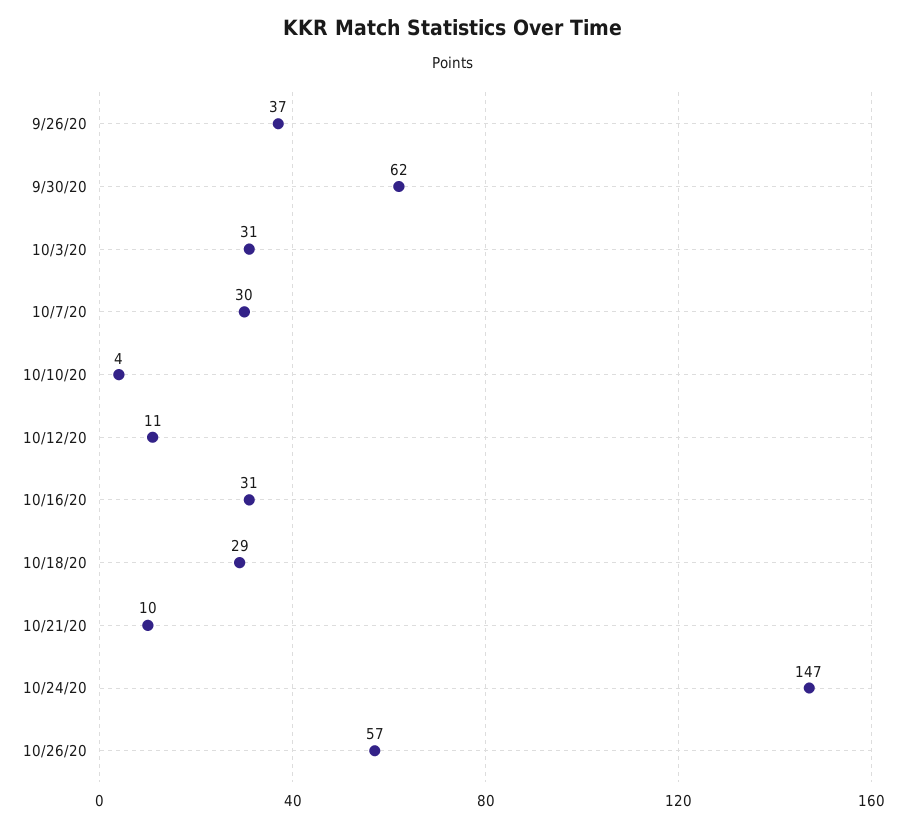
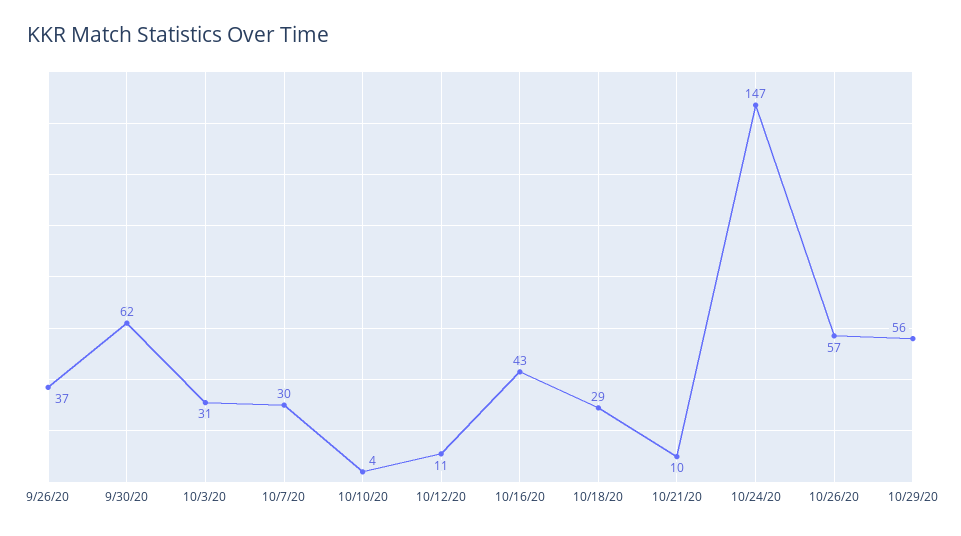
10/16/20: 31 -> 43
10/29/20: none -> 56

